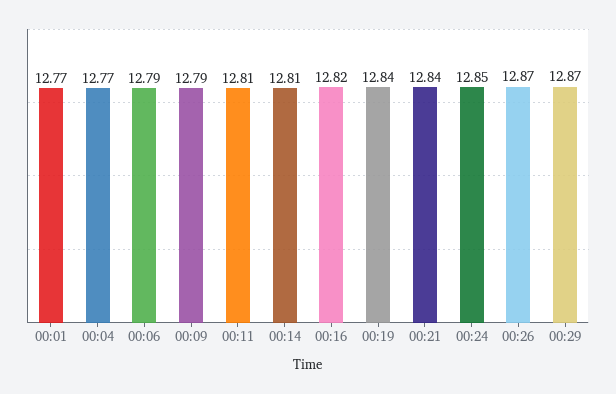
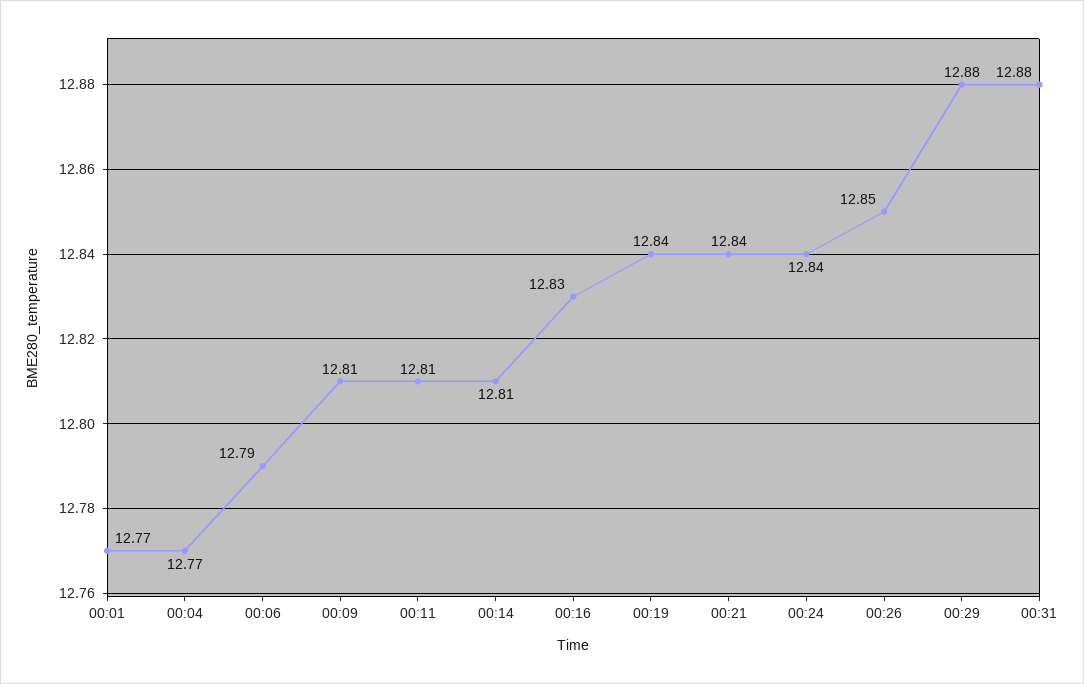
00:09: 12.79 -> 12.81
00:16: 12.82 -> 12.83
00:24: 12.85 -> 12.84
00:26: 12.87 -> 12.85
00:29: 12.87 -> 12.88
00:31: none -> 12.88

